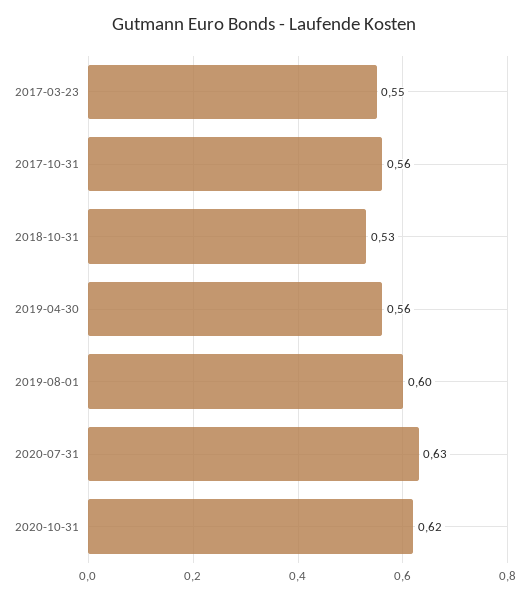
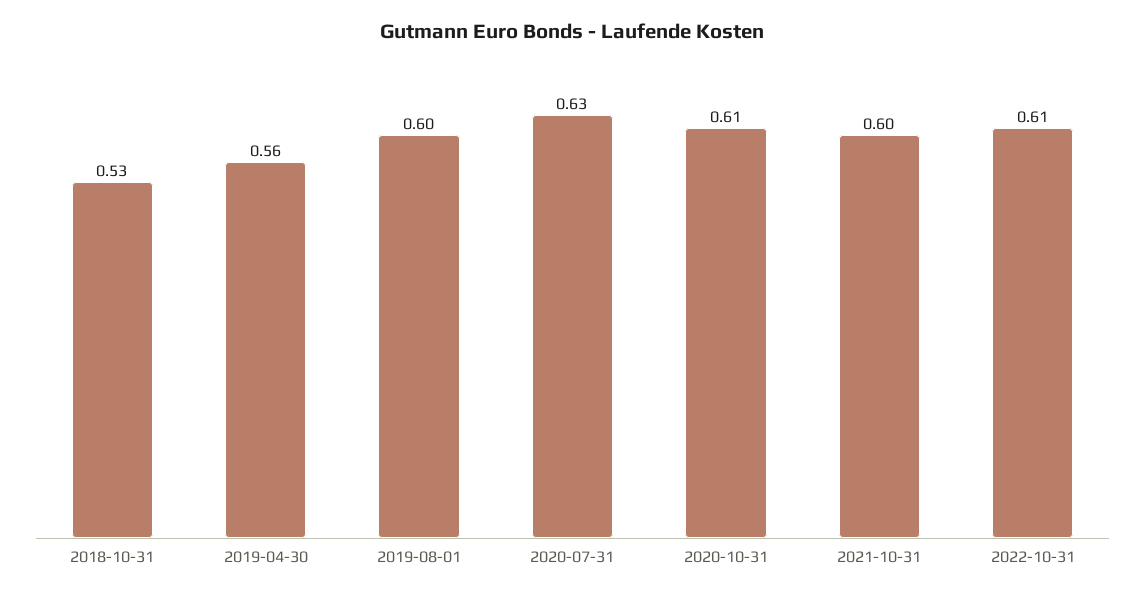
2017-03-23: 0.55 -> none
2017-10-31: 0.56 -> none
2020-10-31: 0.62 -> 0.61
2021-10-31: none -> 0.6
2022-10-31: none -> 0.61

